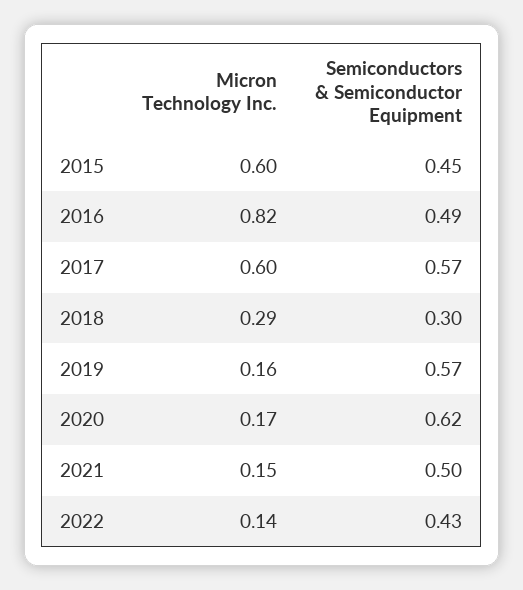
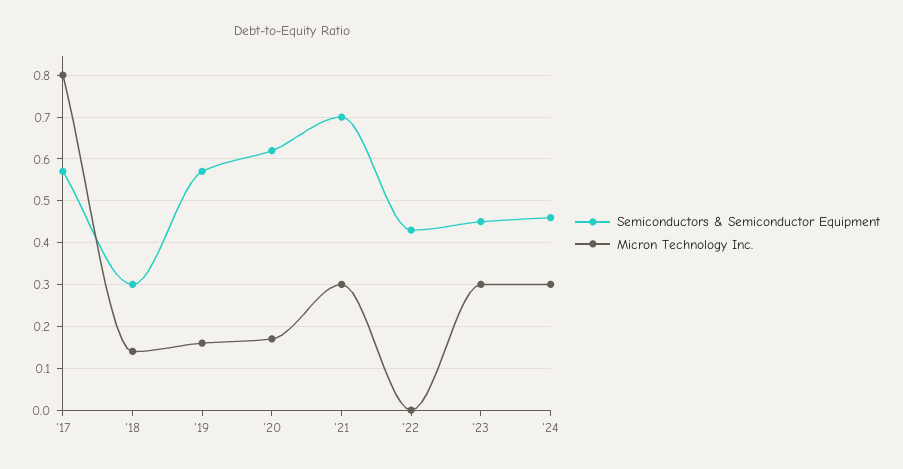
Micron Technology Inc., 2015: 0.6 -> none
Semiconductors & Semiconductor Equipment, 2015: 0.45 -> none
Micron Technology Inc., 2016: 0.82 -> none
Semiconductors & Semiconductor Equipment, 2016: 0.49 -> none
Micron Technology Inc., 2017: 0.6 -> 0.8
Micron Technology Inc., 2018: 0.29 -> 0.15
Micron Technology Inc., 2021: 0.15 -> 0.3
Semiconductors & Semiconductor Equipment, 2021: 0.5 -> 0.7
Micron Technology Inc., 2022: 0.14 -> 0
Semiconductors & Semiconductor Equipment, '23: none -> 0.45
Micron Technology Inc., '23: none -> 0.3
Semiconductors & Semiconductor Equipment, '24: none -> 0.45
Micron Technology Inc., '24: none -> 0.3

